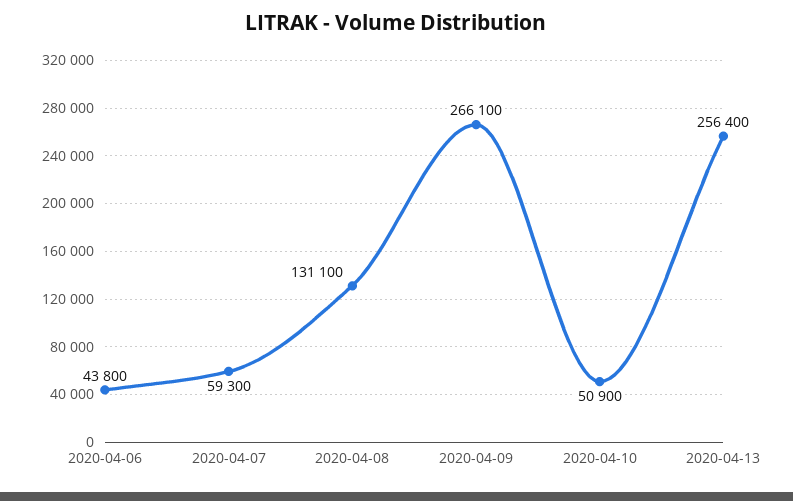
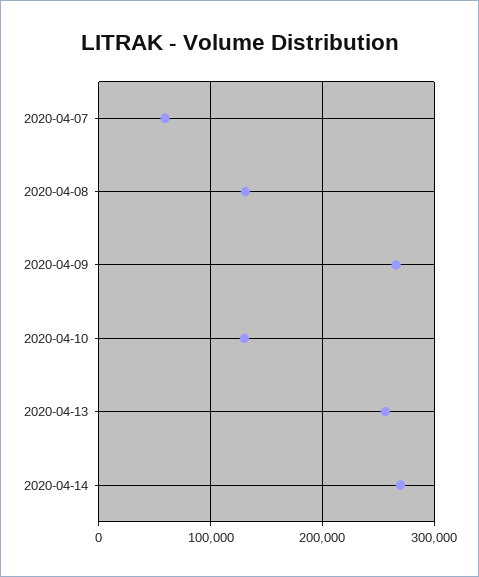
2020-04-06: 43800 -> none
2020-04-10: 50900 -> 130000
2020-04-14: none -> 270000

